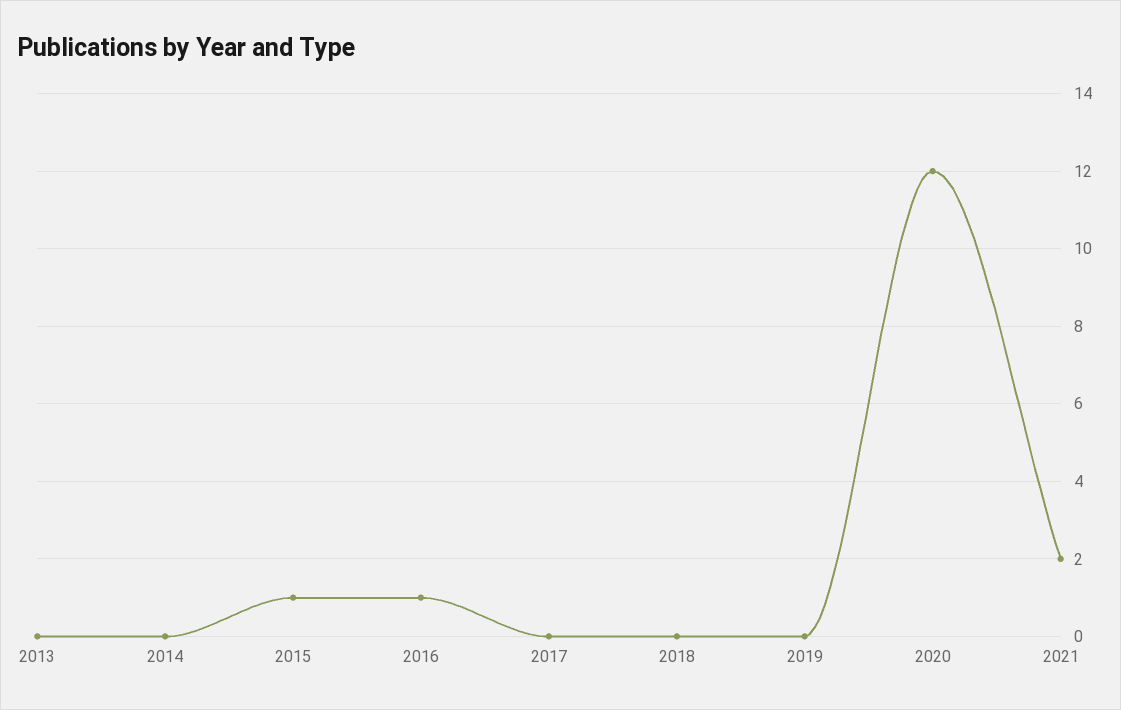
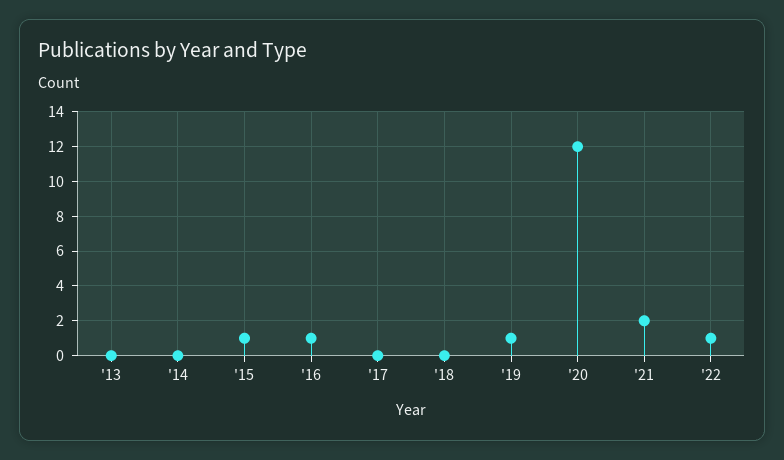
2019: 0 -> 1
'22: none -> 1

